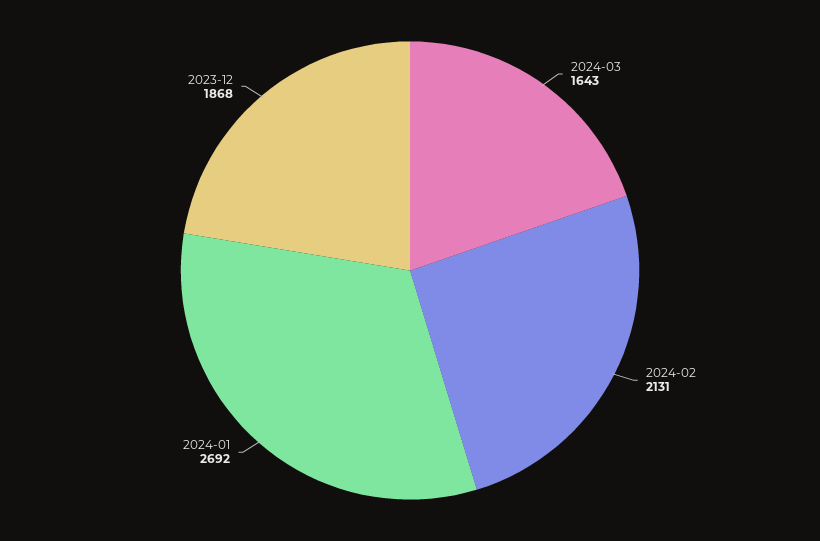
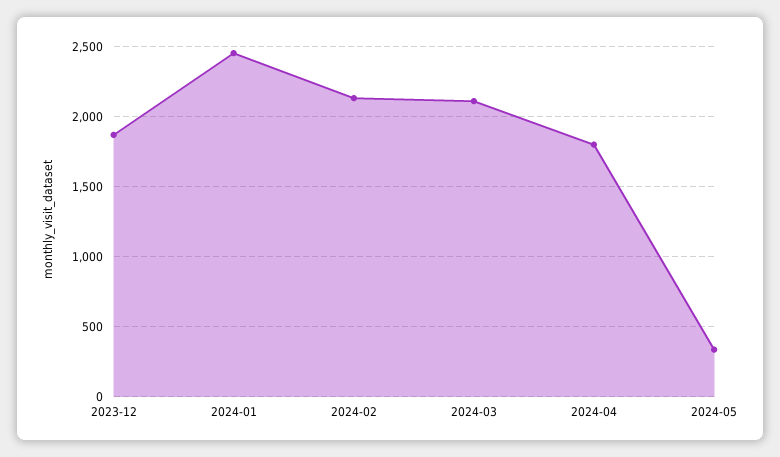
2024-03: 1643 -> 2100
2024-01: 2692 -> 2450
2024-04: none -> 1800
2024-05: none -> 350

